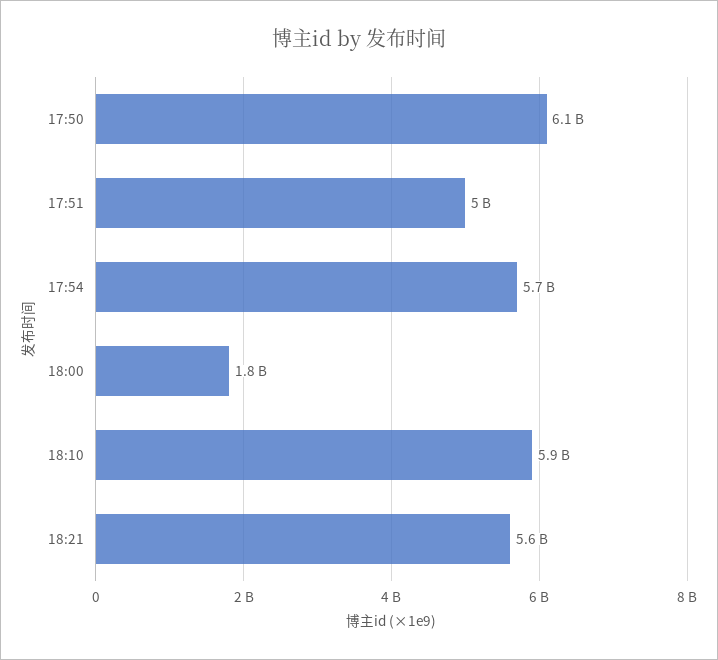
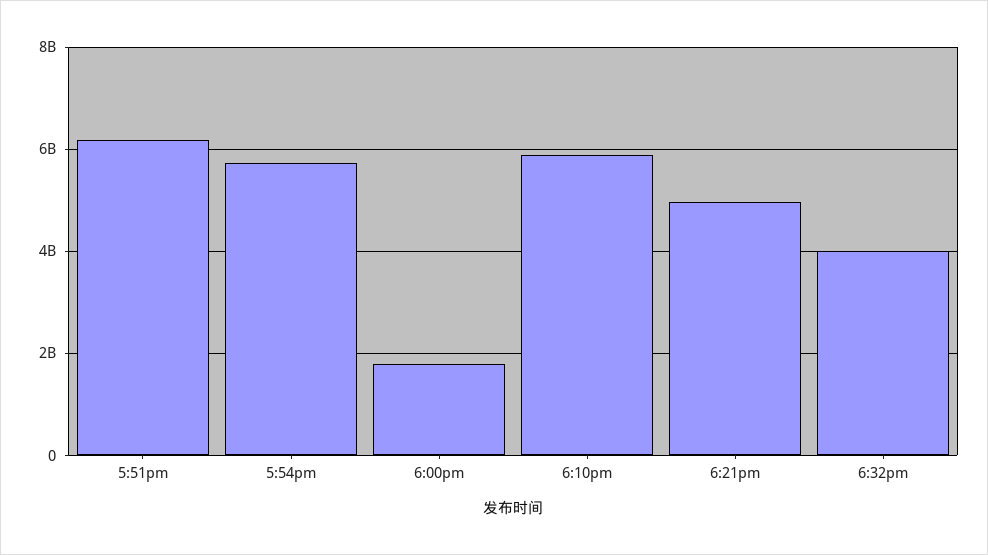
17:50: 6100000000 -> none
17:51: 5000000000 -> 6200000000
18:21: 5600000000 -> 5000000000
6:32pm: none -> 4000000000

